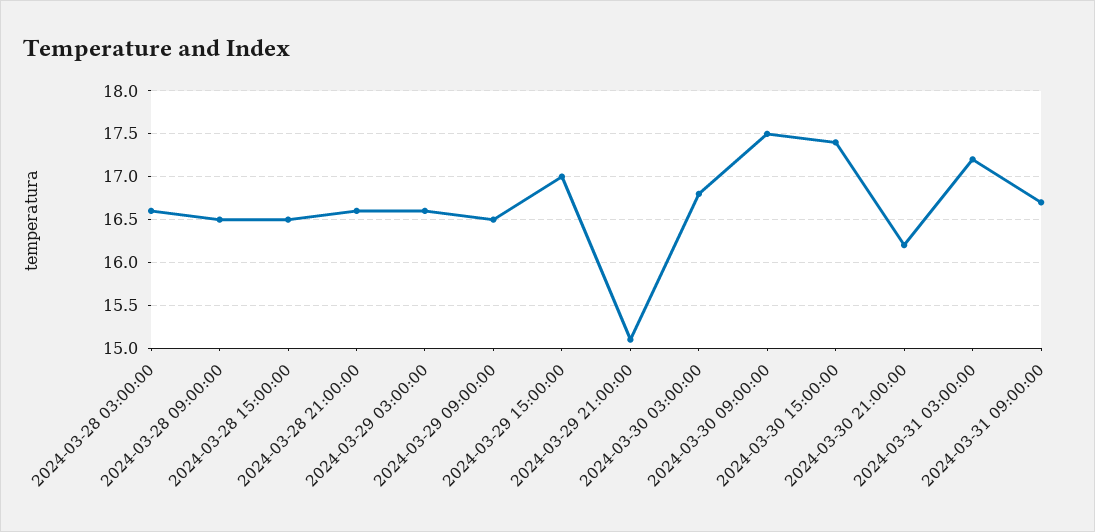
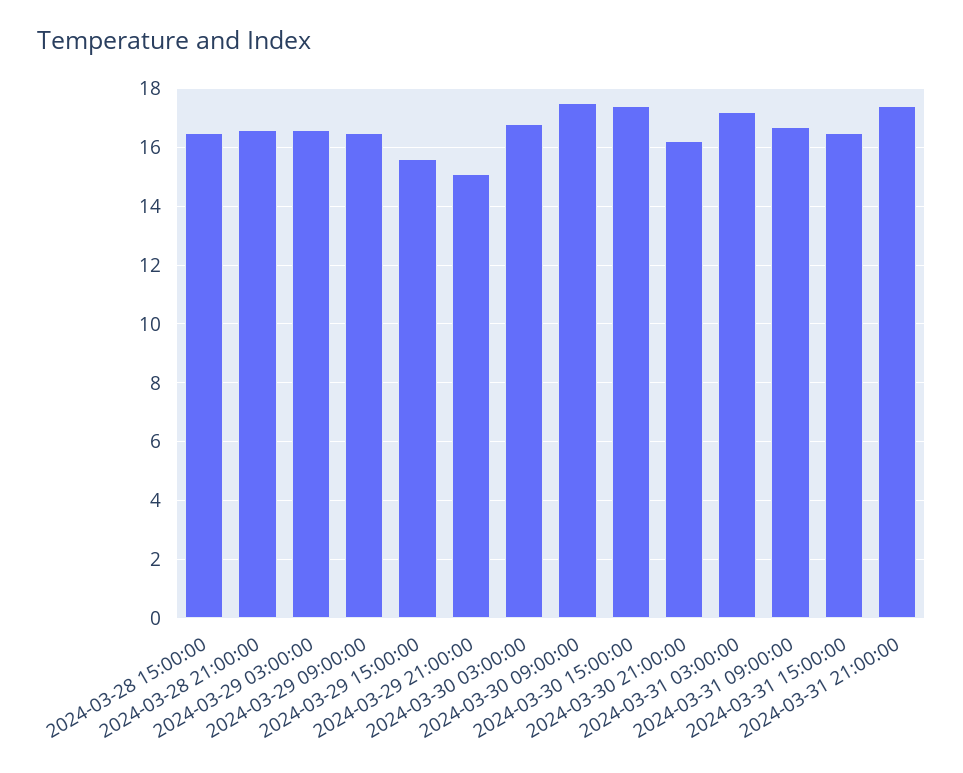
2024-03-28 03:00:00: 16.6 -> none
2024-03-28 09:00:00: 16.5 -> none
2024-03-29 15:00:00: 17 -> 15.5
2024-03-31 15:00:00: none -> 16.5
2024-03-31 21:00:00: none -> 17.5

